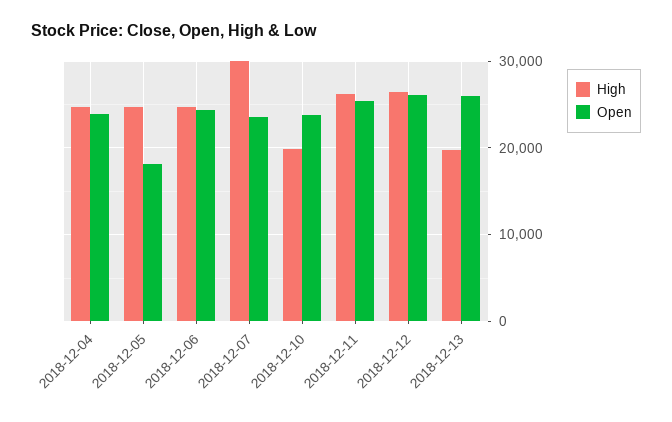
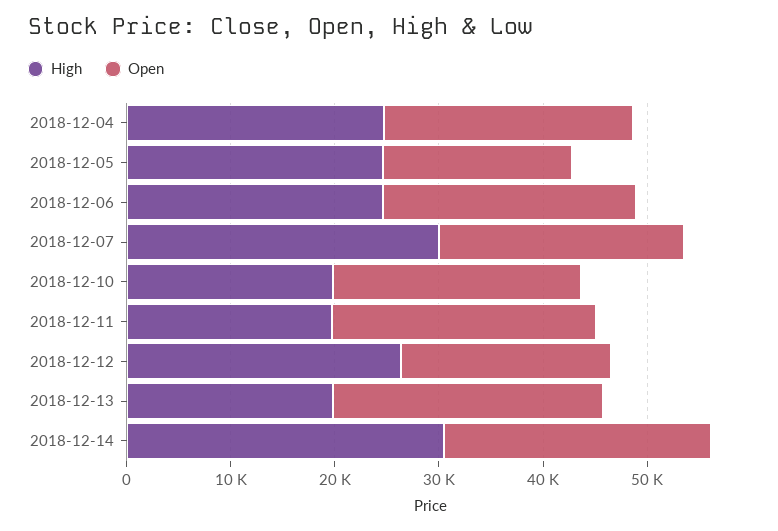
High, 2018-12-11: 26000 -> 20000
Open, 2018-12-12: 26000 -> 20000
High, 2018-12-14: none -> 30000
Open, 2018-12-14: none -> 26000

